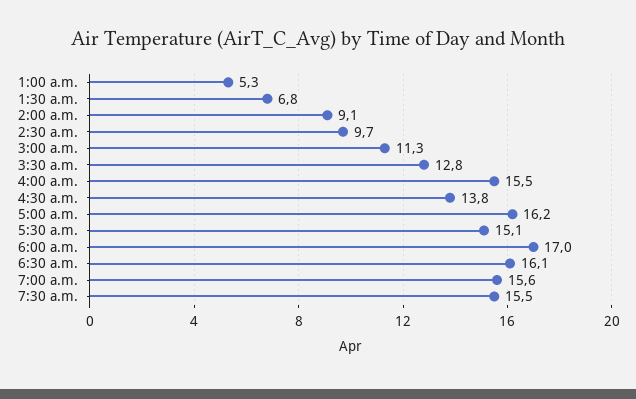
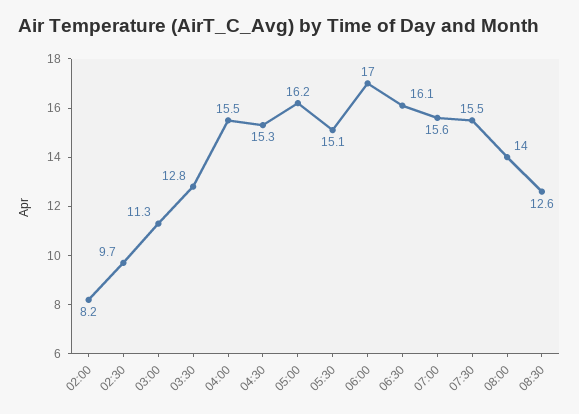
1:00 a.m.: 5.3 -> none
1:30 a.m.: 6.8 -> none
2:00 a.m.: 9.1 -> 8.2
4:30 a.m.: 13.8 -> 15.3
08:00: none -> 14
08:30: none -> 12.6

